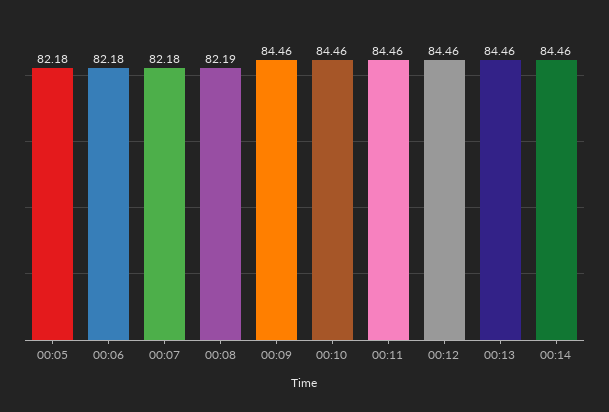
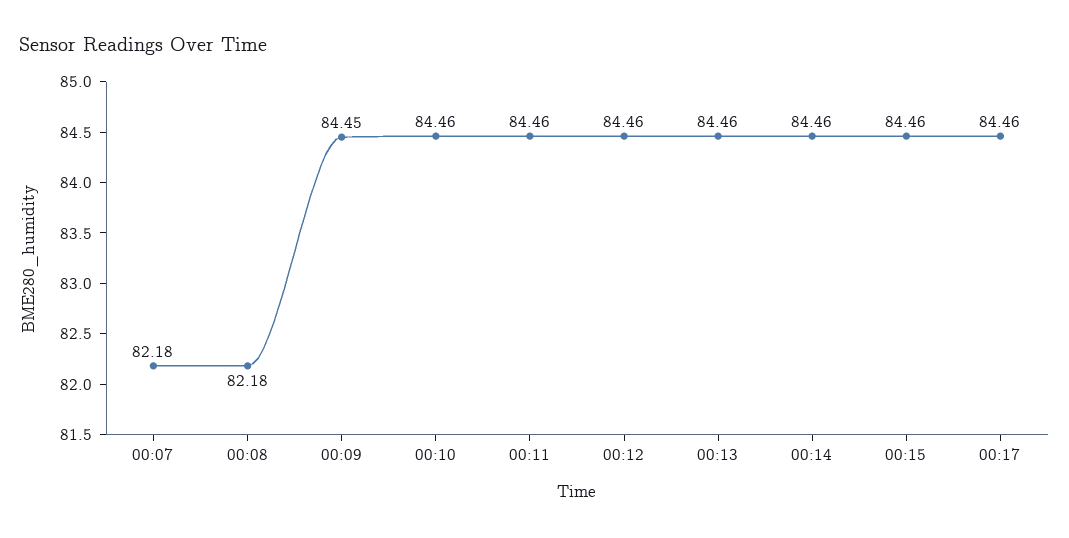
00:05: 82.18 -> none
00:06: 82.18 -> none
00:08: 82.19 -> 82.18
00:09: 84.46 -> 84.45
00:15: none -> 84.46
00:17: none -> 84.46

